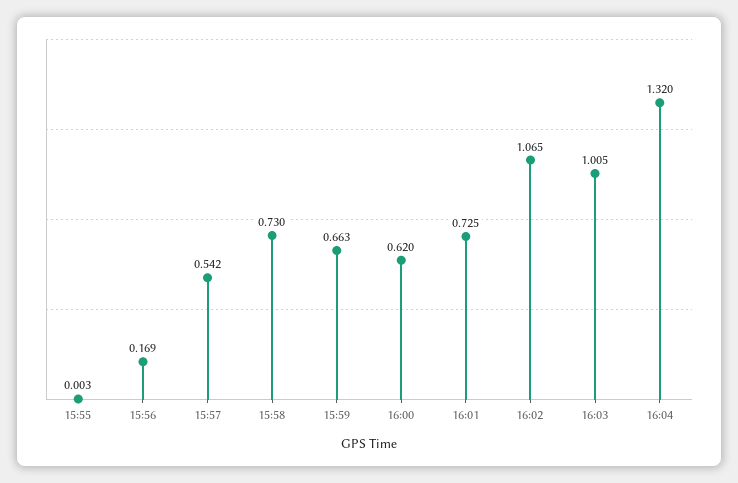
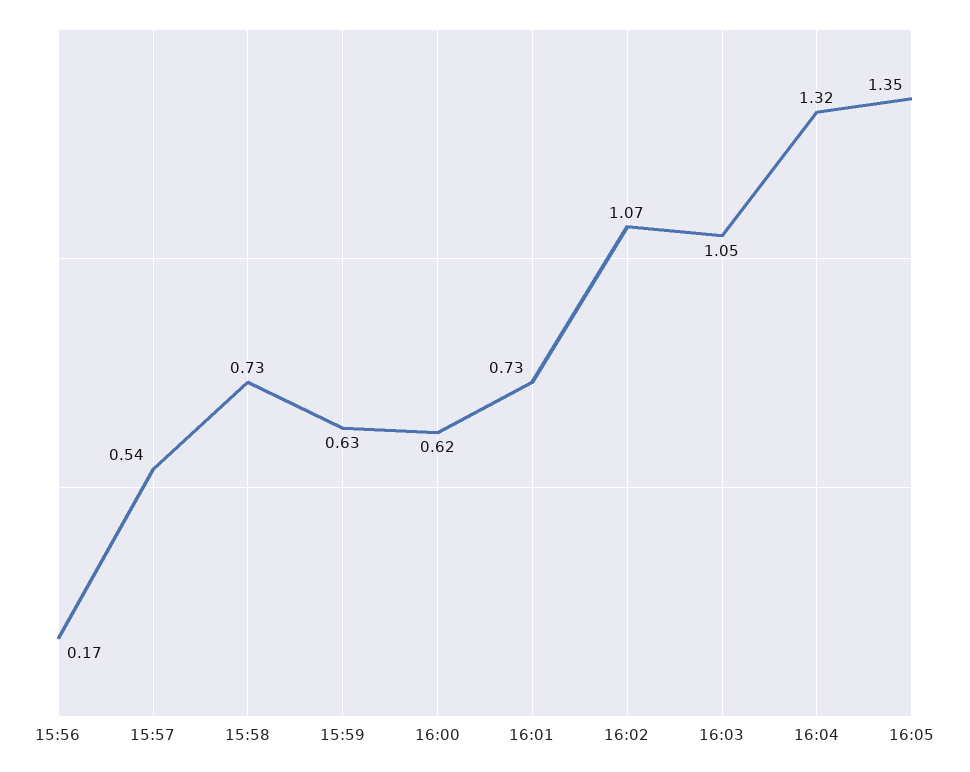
15:55: 0.003 -> none
15:59: 0.663 -> 0.63
16:03: 1.005 -> 1.05
16:05: none -> 1.35

